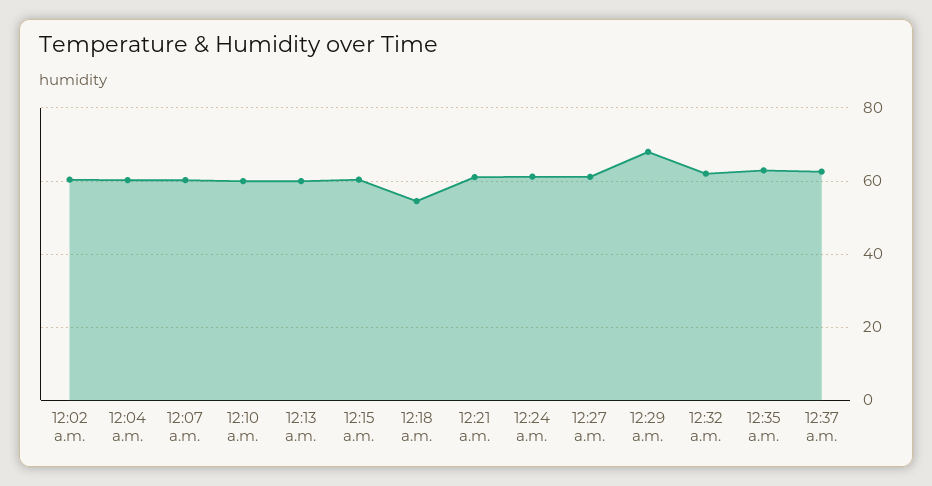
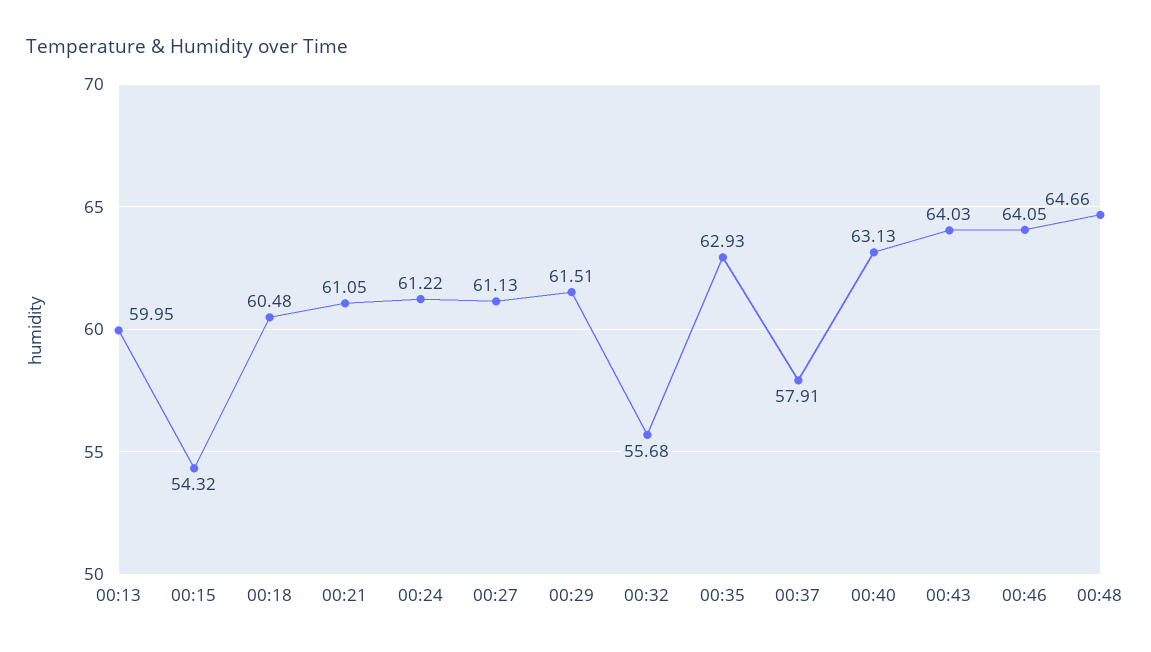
12:02 a.m.: 60 -> none
12:04 a.m.: 60 -> none
12:07 a.m.: 60 -> none
12:10 a.m.: 60 -> none
12:15 a.m.: 60 -> 54.32
12:18 a.m.: 54 -> 60.48
12:29 a.m.: 68 -> 61.51
12:32 a.m.: 62 -> 55.68
12:37 a.m.: 62 -> 57.91
00:40: none -> 63.13
00:43: none -> 64.03
00:46: none -> 64.05
00:48: none -> 64.66

